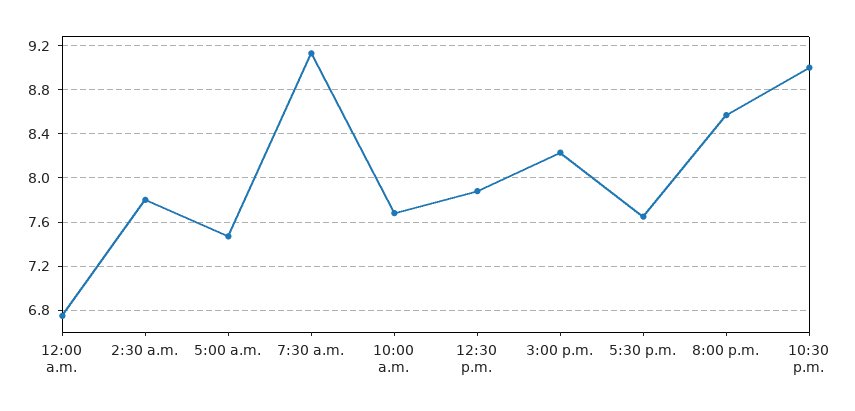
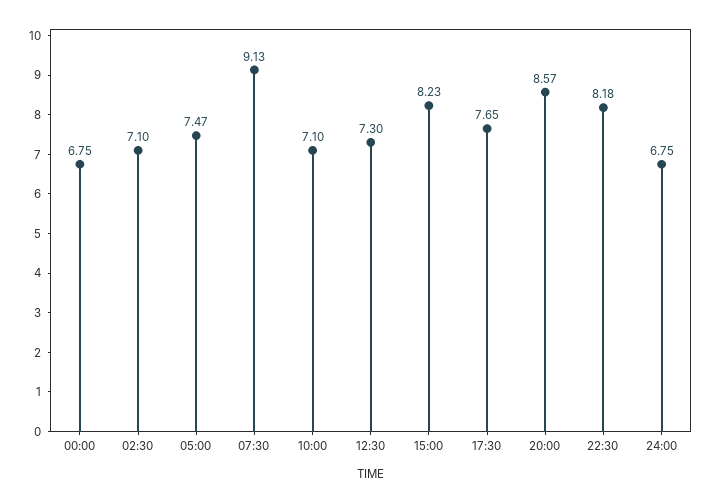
2:30 a.m.: 7.8 -> 7.1
10:00 a.m.: 7.7 -> 7.1
12:30 p.m.: 7.9 -> 7.3
10:30 p.m.: 9 -> 8.18
24:00: none -> 6.75

